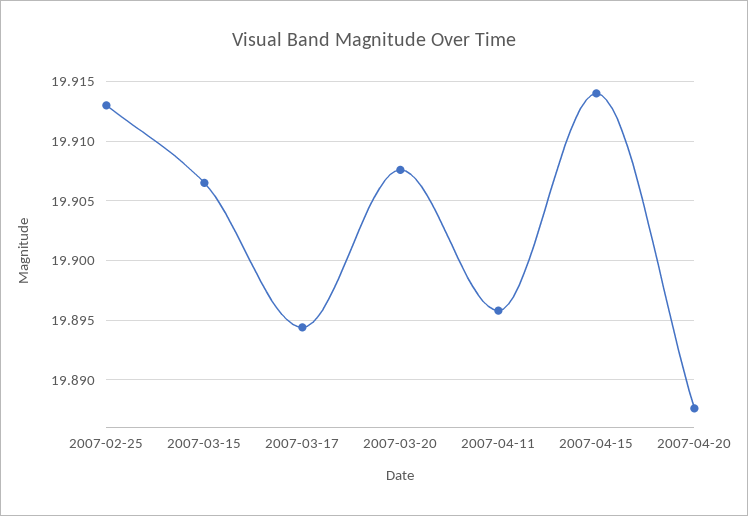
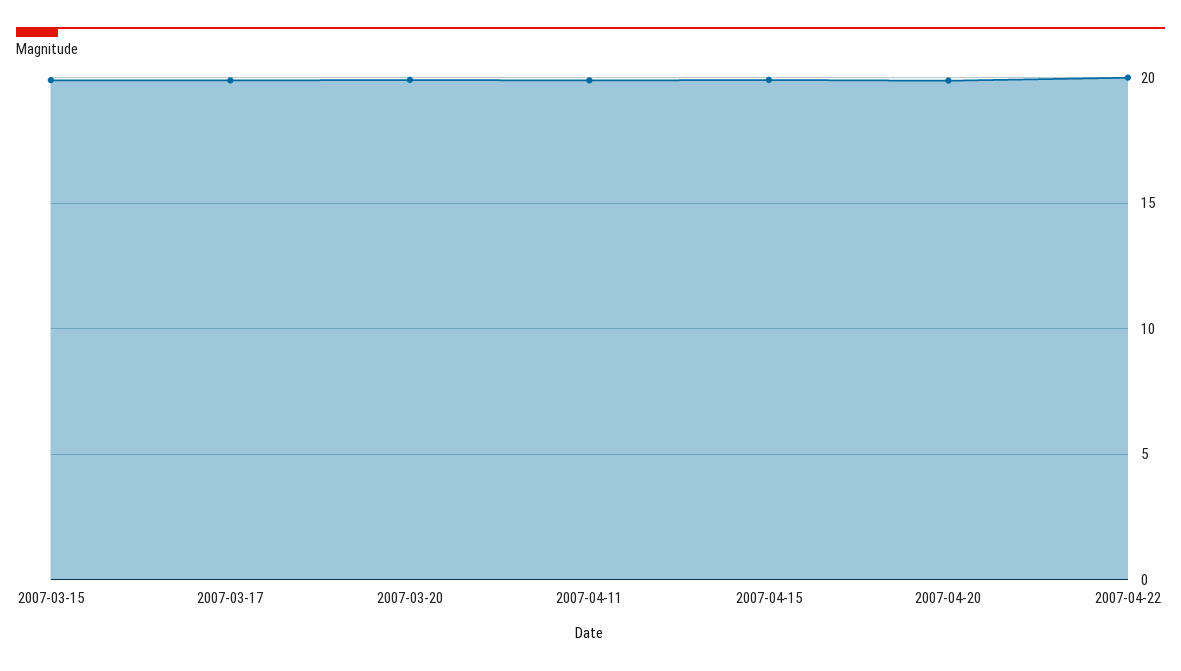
2007-02-25: 19.913 -> none
2007-04-22: none -> 20

